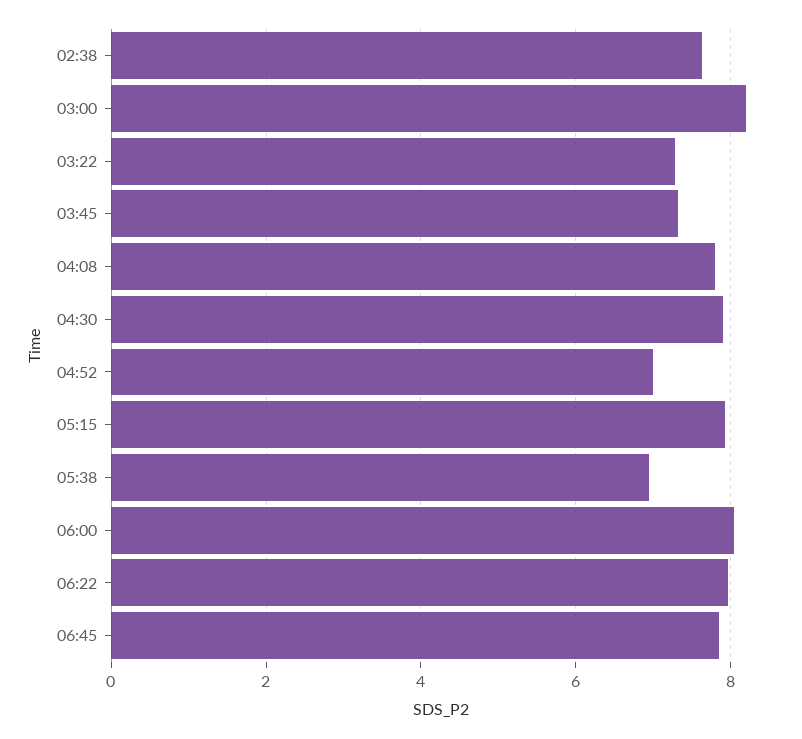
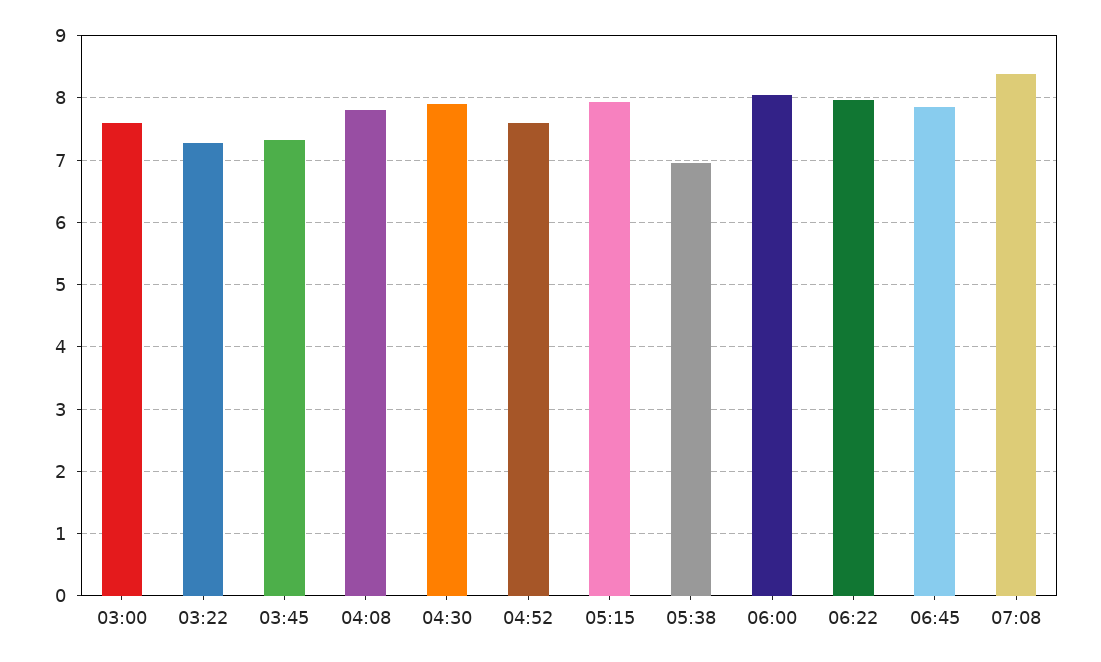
02:38: 7.6 -> none
03:00: 8.2 -> 7.6
04:52: 7 -> 7.6
07:08: none -> 8.4

